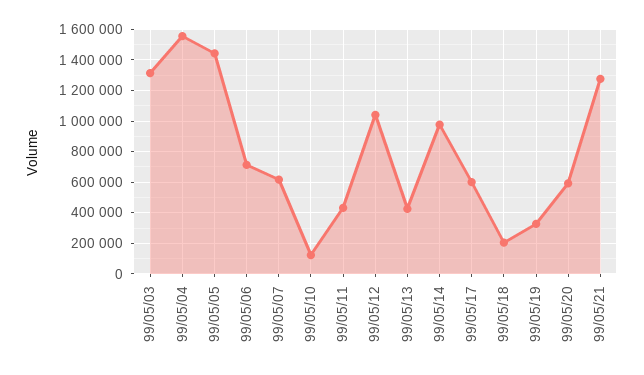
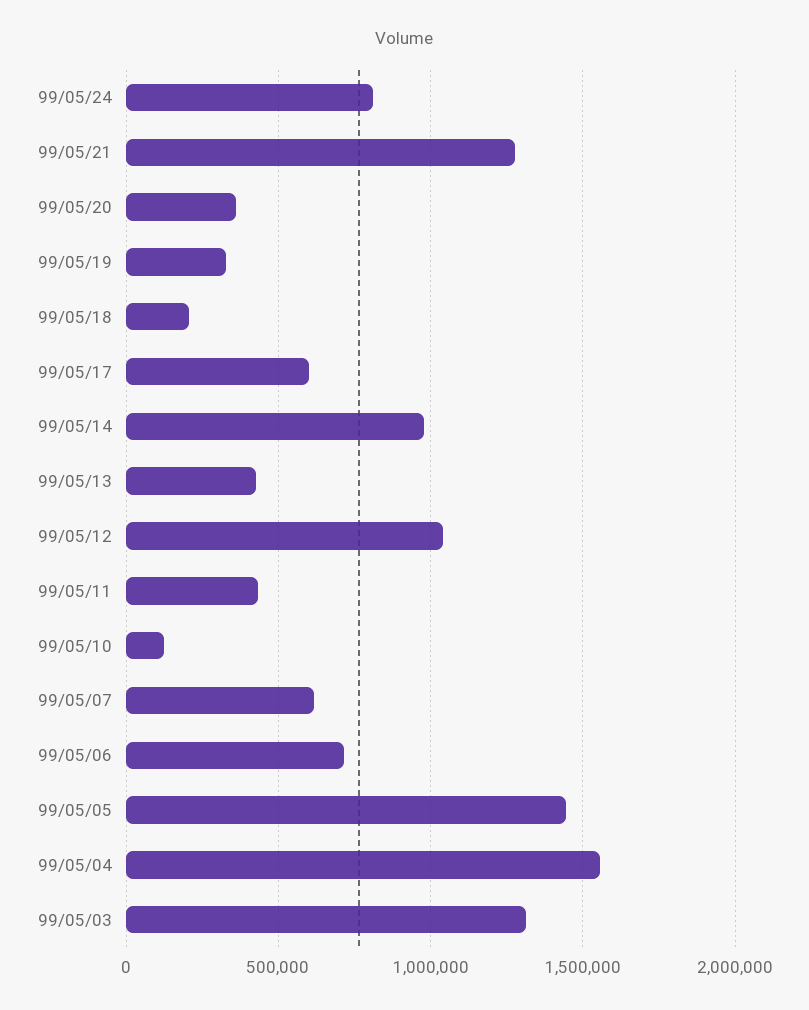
99/05/20: 600000 -> 350000
99/05/24: none -> 800000

